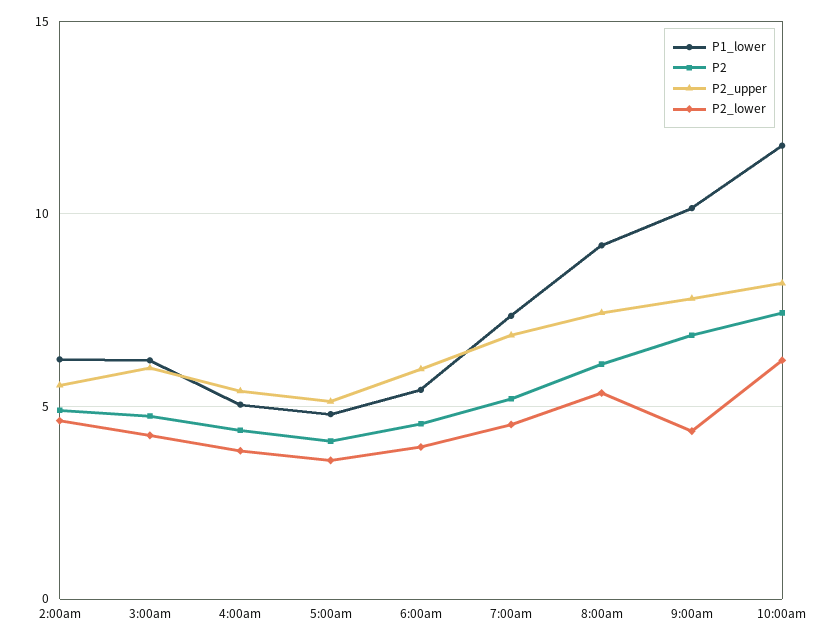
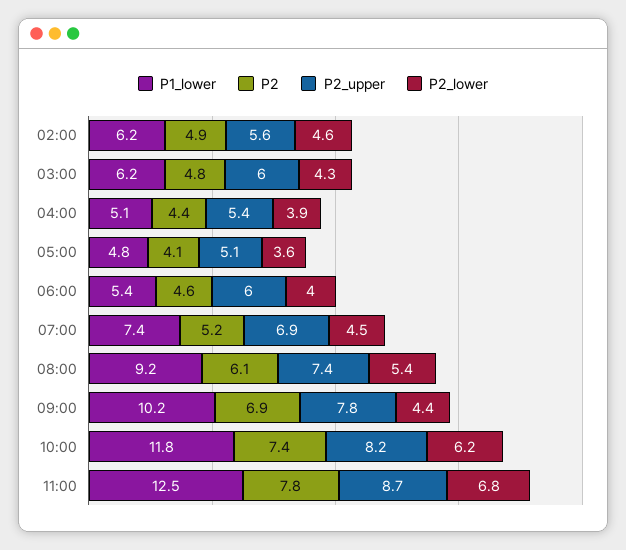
P1_lower, 11:00: none -> 12.5
P2, 11:00: none -> 7.8
P2_upper, 11:00: none -> 8.7
P2_lower, 11:00: none -> 6.8

